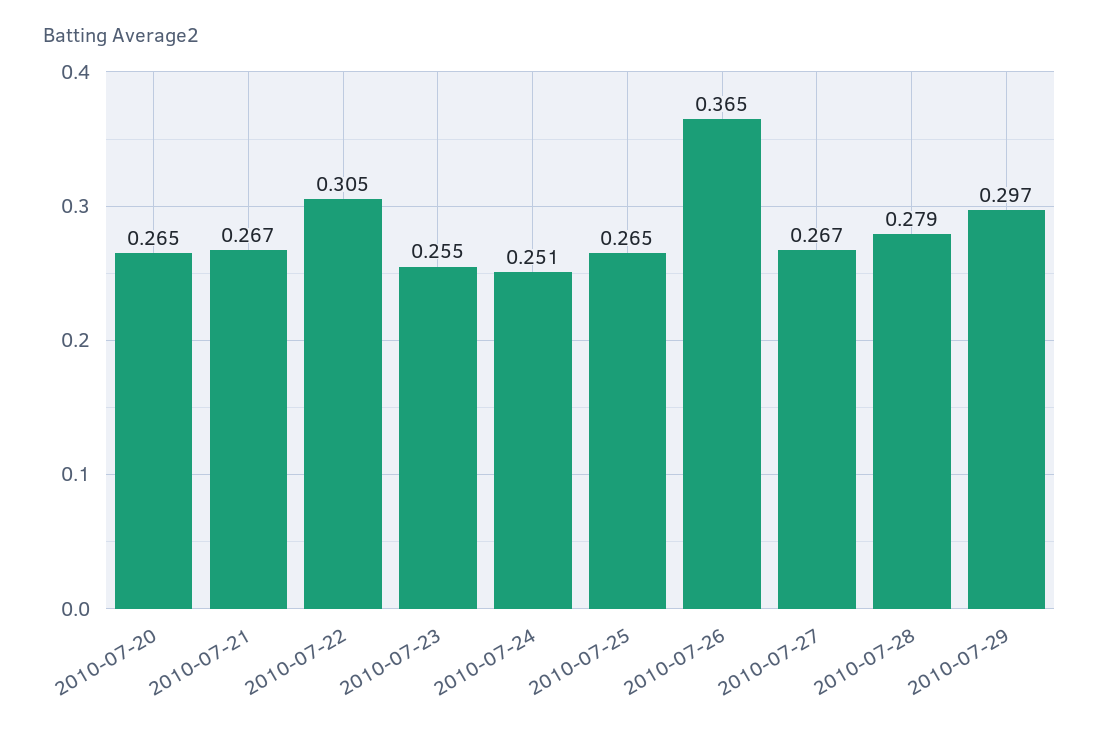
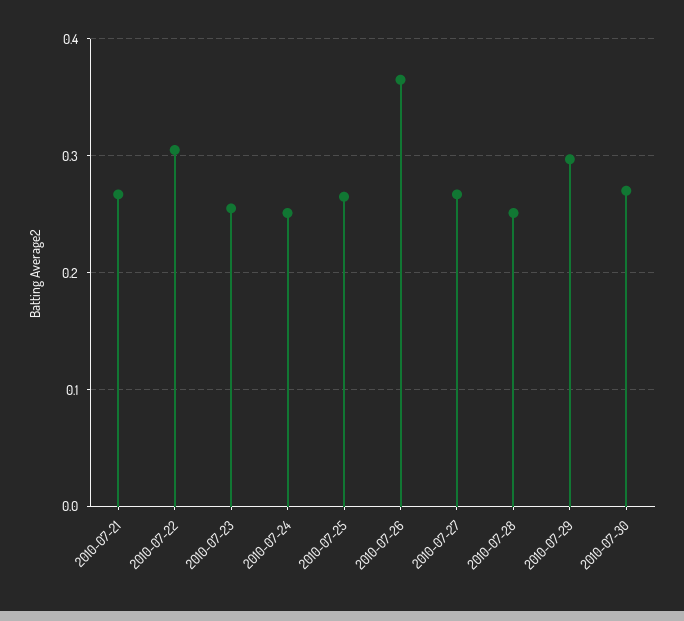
2010-07-20: 0.265 -> none
2010-07-28: 0.279 -> 0.25
2010-07-30: none -> 0.27

